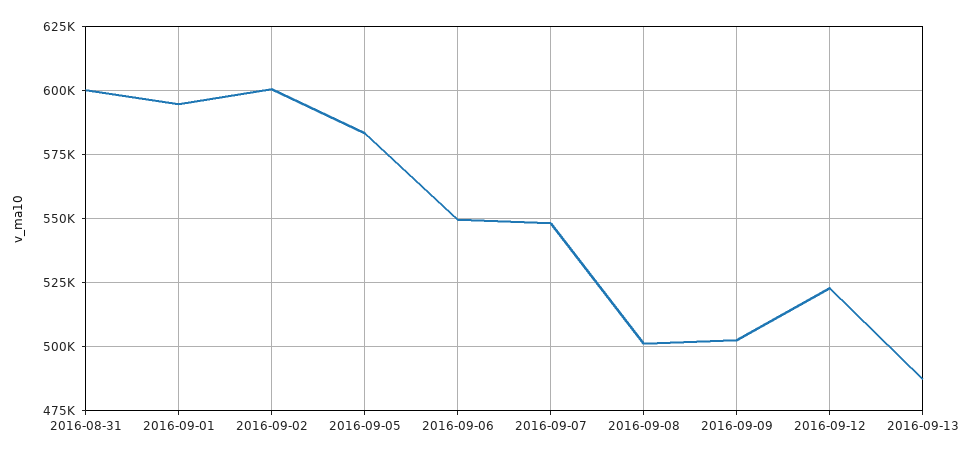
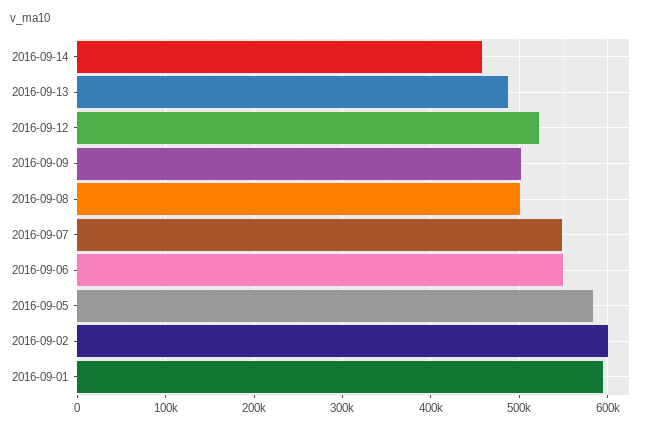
2016-08-31: 600000 -> none
2016-09-14: none -> 460000

